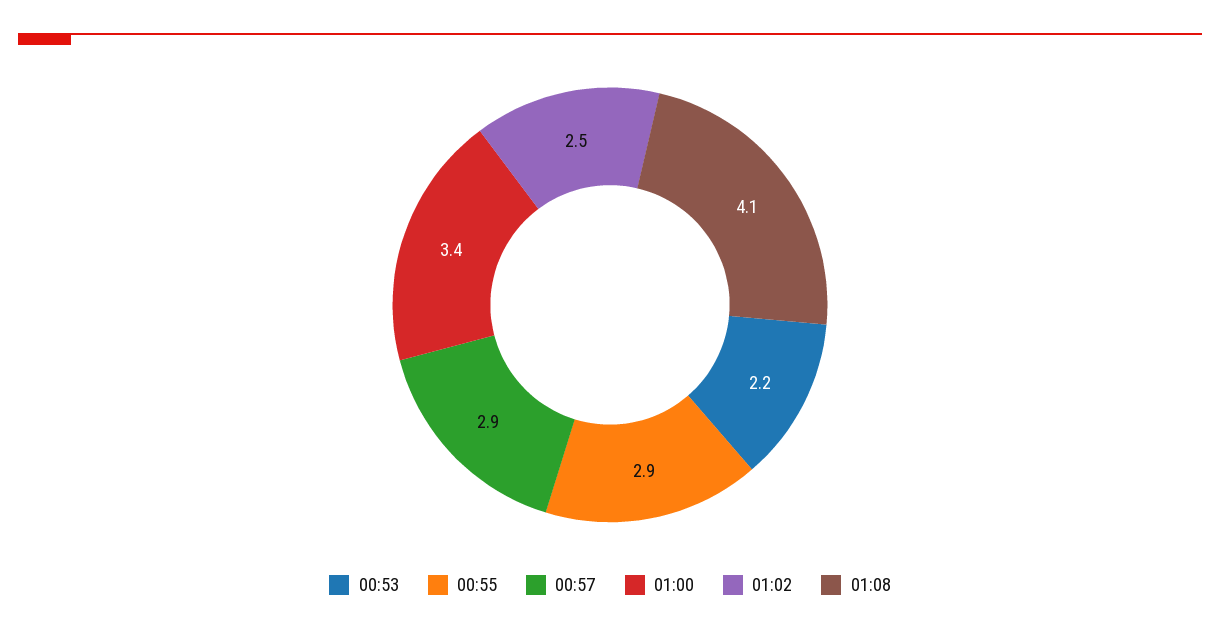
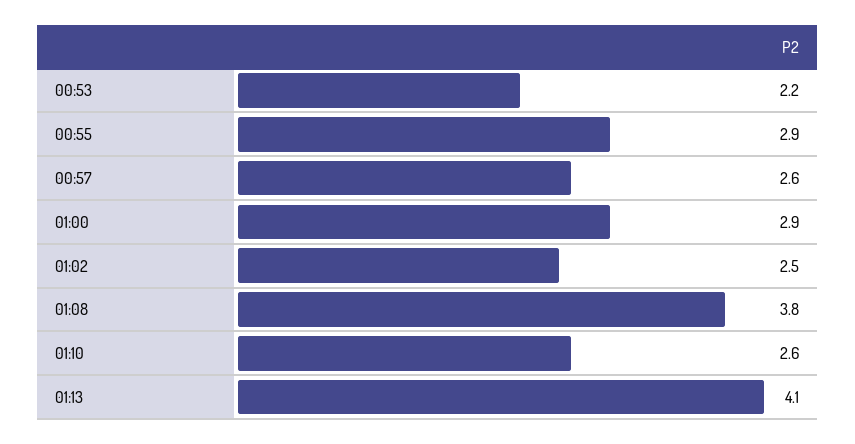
00:57: 2.9 -> 2.6
01:00: 3.4 -> 2.9
01:08: 4.1 -> 3.8
01:10: none -> 2.6
01:13: none -> 4.1

